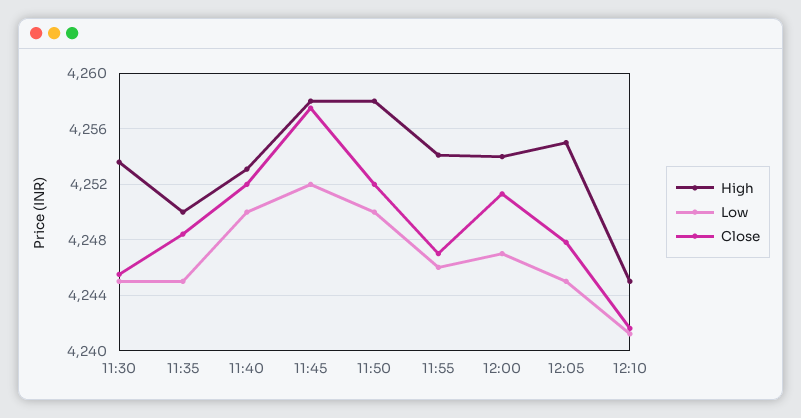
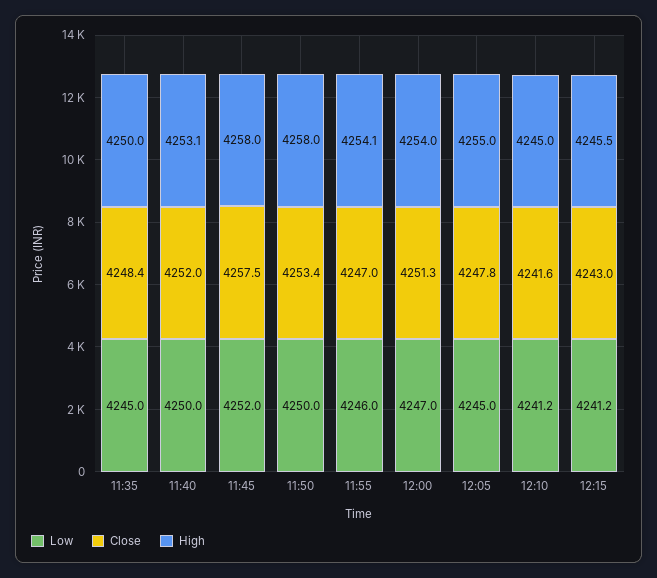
High, 11:30: 4253.5 -> none
Low, 11:30: 4245 -> none
Close, 11:30: 4245.5 -> none
Close, 11:50: 4252 -> 4253.4
Low, 12:15: none -> 4241.2
Close, 12:15: none -> 4243
High, 12:15: none -> 4245.5

